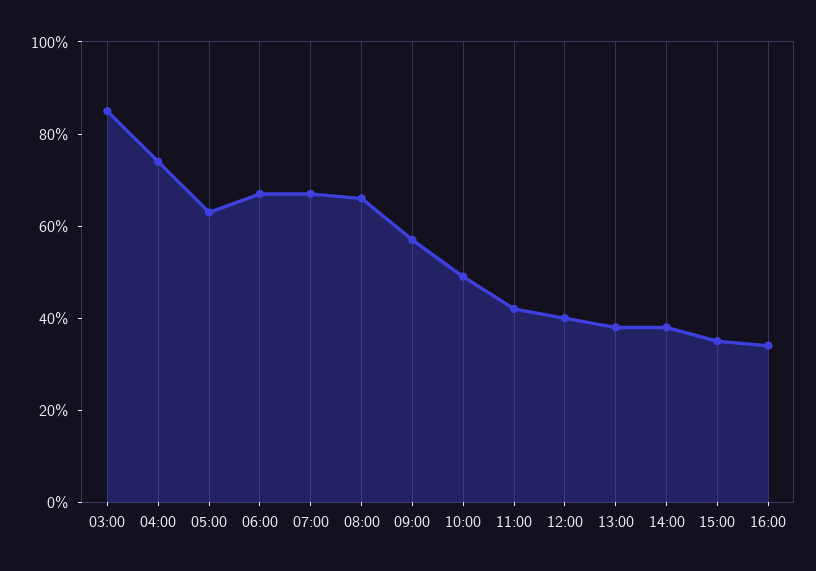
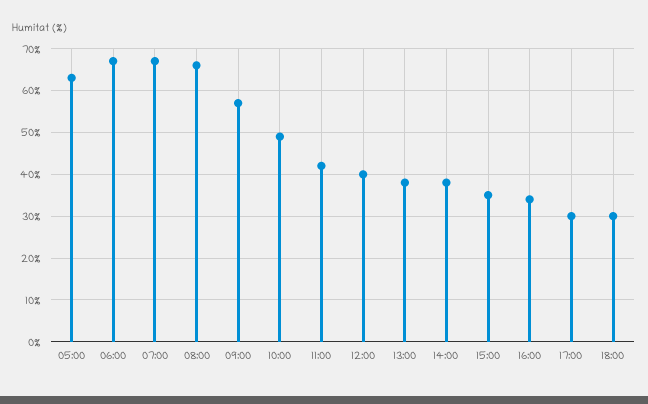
03:00: 85 -> none
04:00: 75 -> none
17:00: none -> 30
18:00: none -> 30

